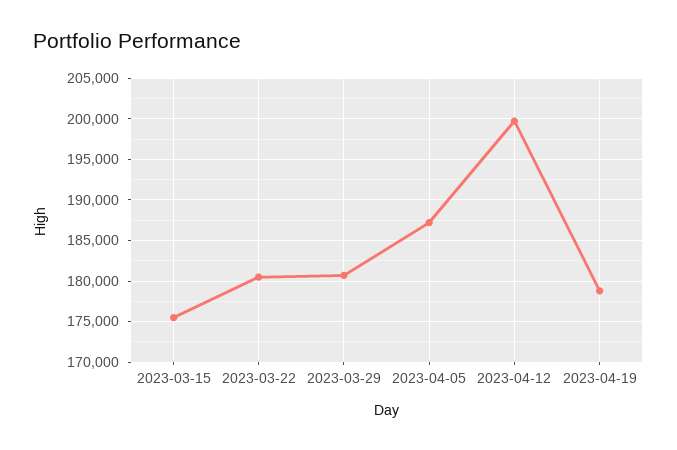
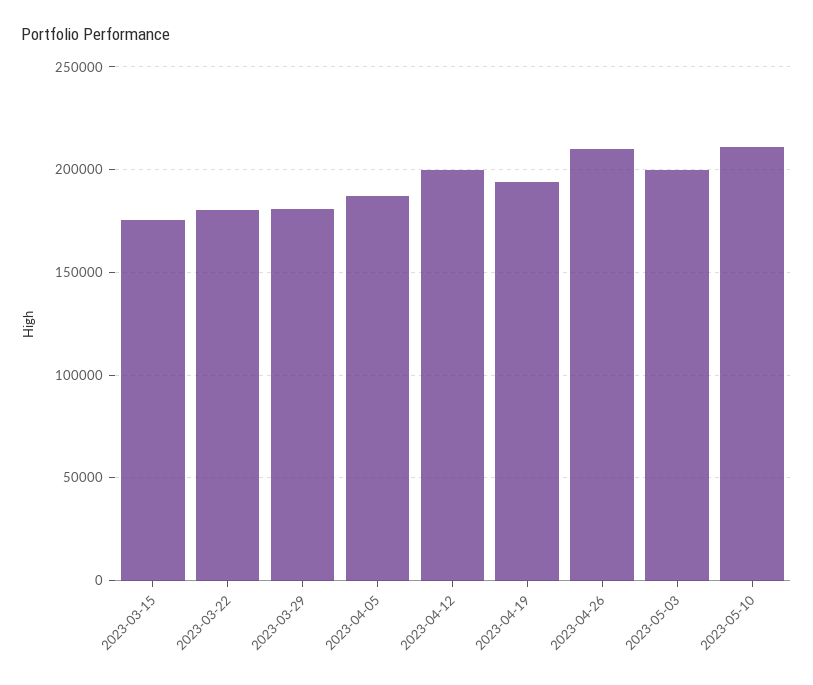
2023-04-19: 179000 -> 195000
2023-04-26: none -> 210000
2023-05-03: none -> 200000
2023-05-10: none -> 210000

